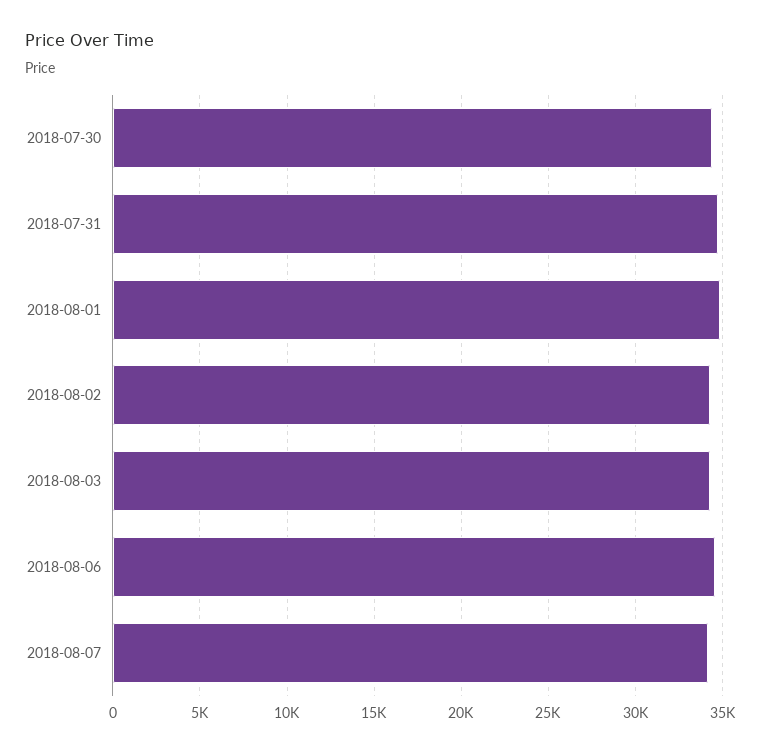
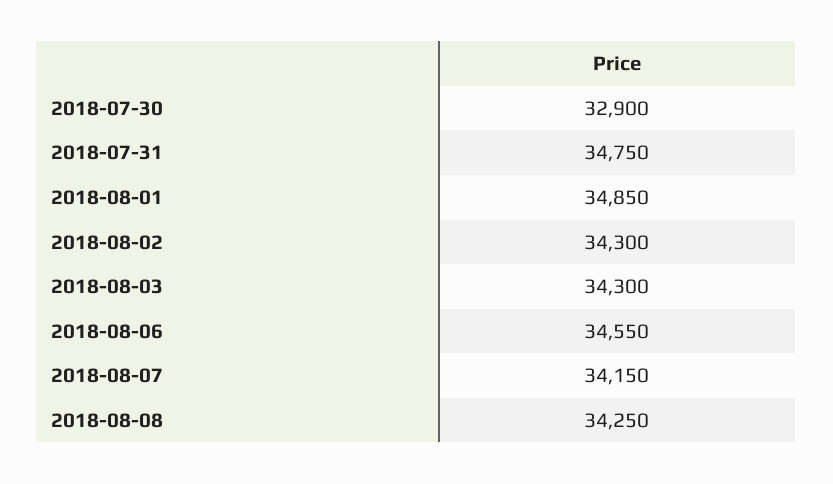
2018-07-30: 34500 -> 32900
2018-08-08: none -> 34250

